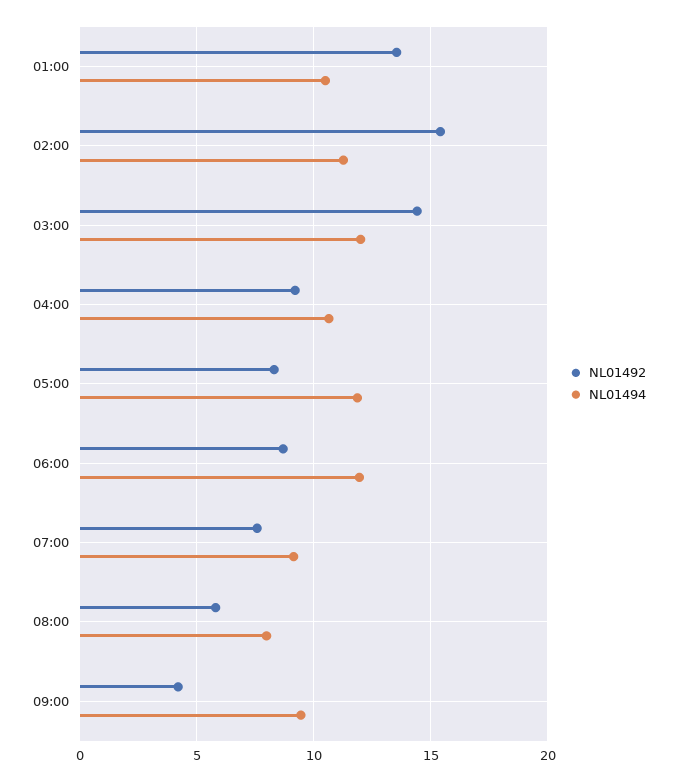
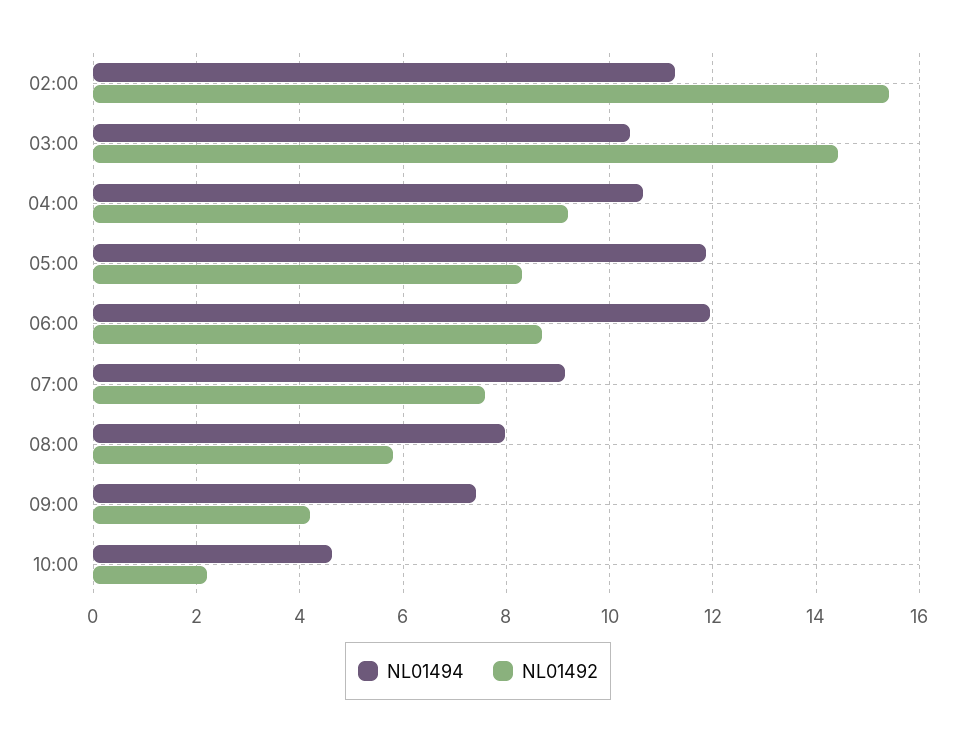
NL01492, 01:00: 13.5 -> none
NL01494, 01:00: 10.5 -> none
NL01494, 03:00: 12 -> 10.4
NL01494, 09:00: 9.5 -> 7.4
NL01494, 10:00: none -> 4.6
NL01492, 10:00: none -> 2.2

